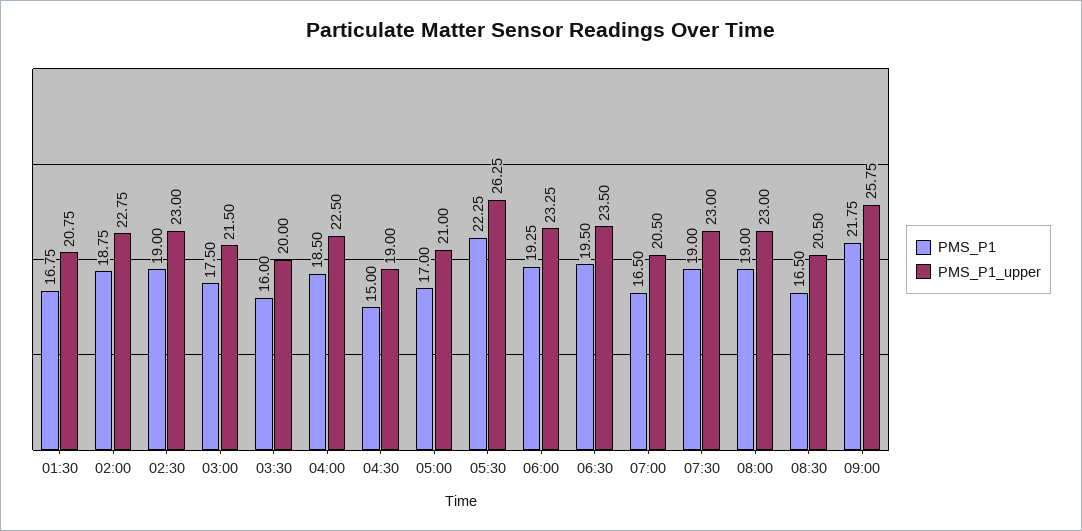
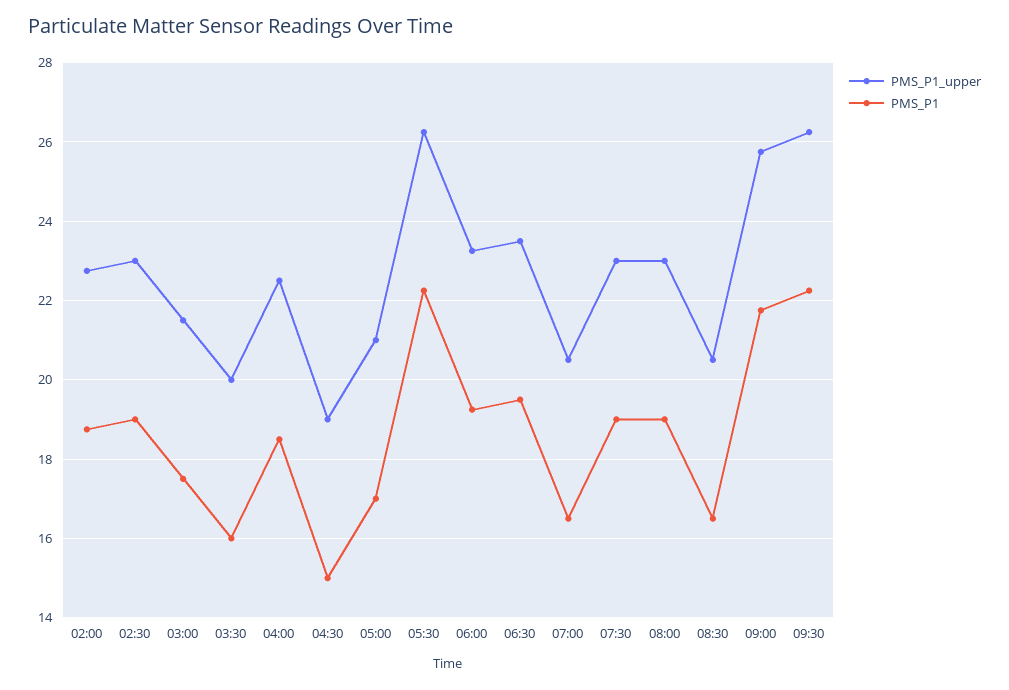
PMS_P1, 01:30: 16.75 -> none
PMS_P1_upper, 01:30: 20.75 -> none
PMS_P1_upper, 09:30: none -> 26.2
PMS_P1, 09:30: none -> 22.2

